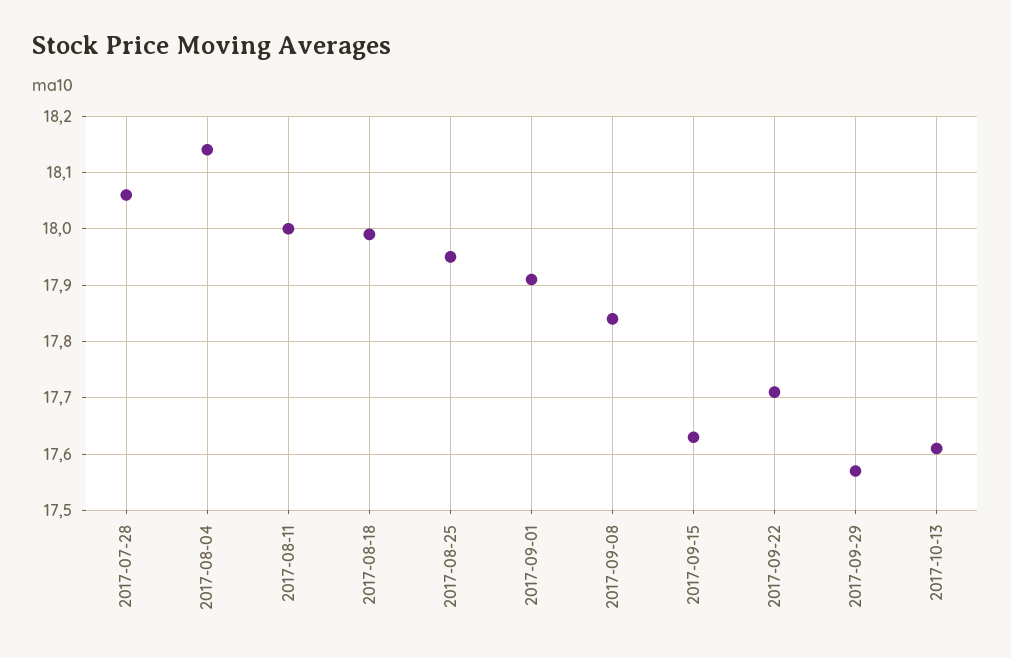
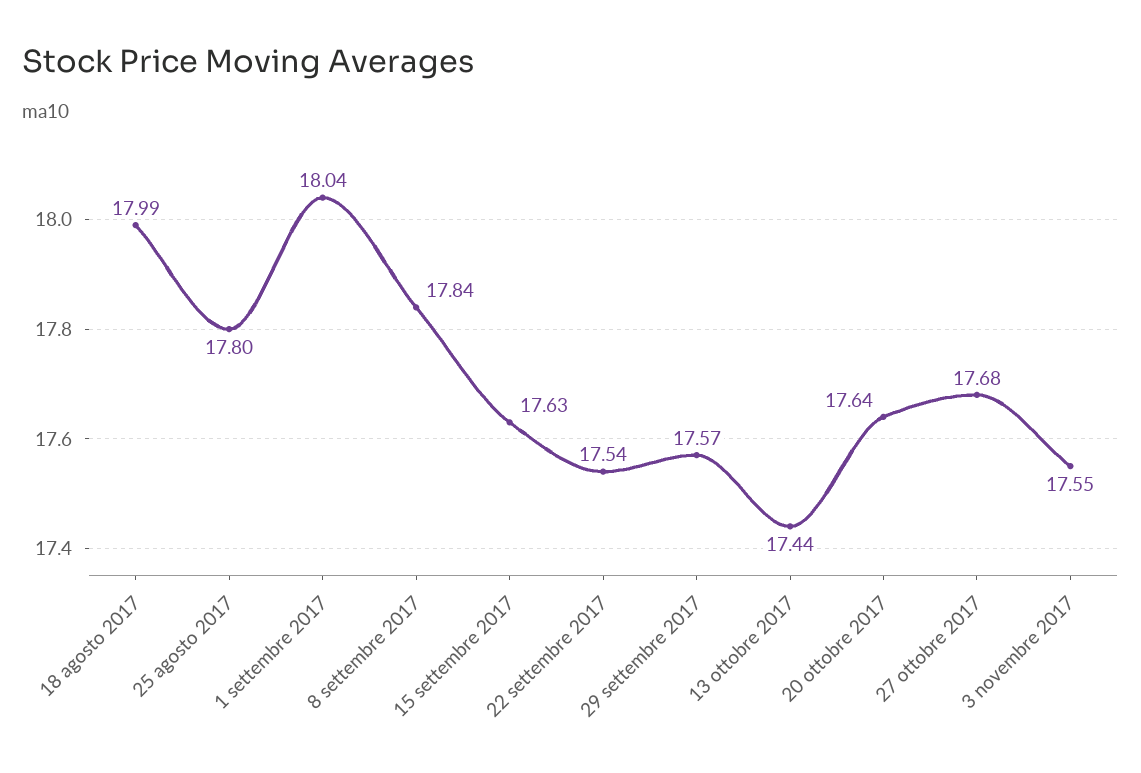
2017-07-28: 18.05 -> none
2017-08-04: 18.15 -> none
2017-08-11: 18 -> none
2017-08-25: 17.95 -> 17.8
2017-09-01: 17.9 -> 18.04
2017-09-22: 17.7 -> 17.54
2017-10-13: 17.6 -> 17.44
20 ottobre 2017: none -> 17.64
27 ottobre 2017: none -> 17.68
3 novembre 2017: none -> 17.55

